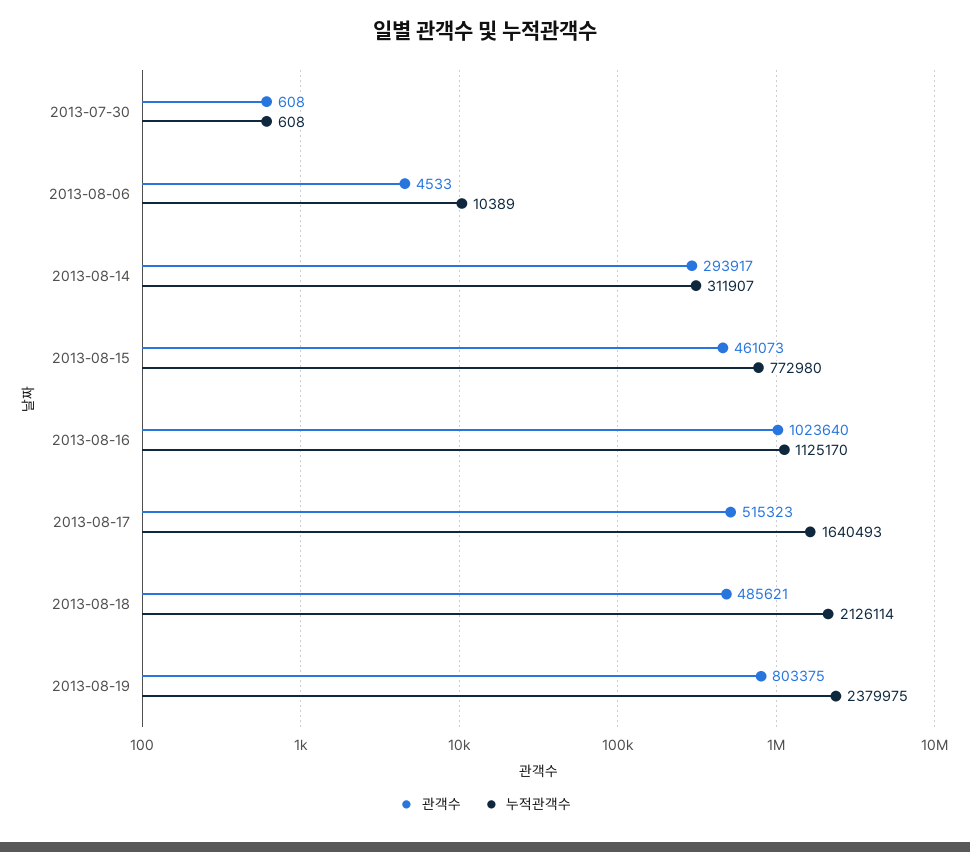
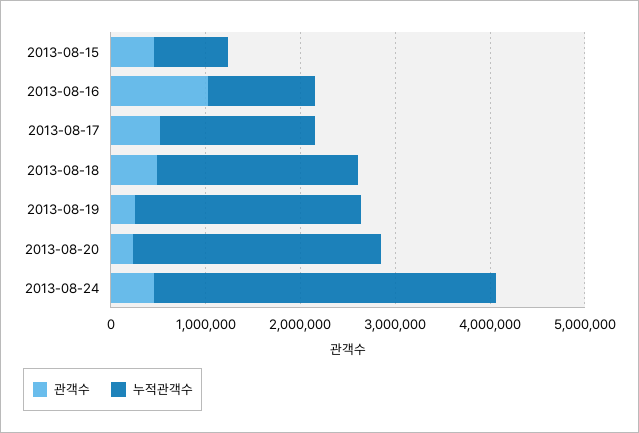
관객수, 2013-07-30: 608 -> none
누적관객수, 2013-07-30: 608 -> none
관객수, 2013-08-06: 4533 -> none
누적관객수, 2013-08-06: 10389 -> none
관객수, 2013-08-14: 293917 -> none
누적관객수, 2013-08-14: 311907 -> none
관객수, 2013-08-19: 803375 -> 200000
관객수, 2013-08-20: none -> 200000
누적관객수, 2013-08-20: none -> 2600000
관객수, 2013-08-24: none -> 400000
누적관객수, 2013-08-24: none -> 3600000

